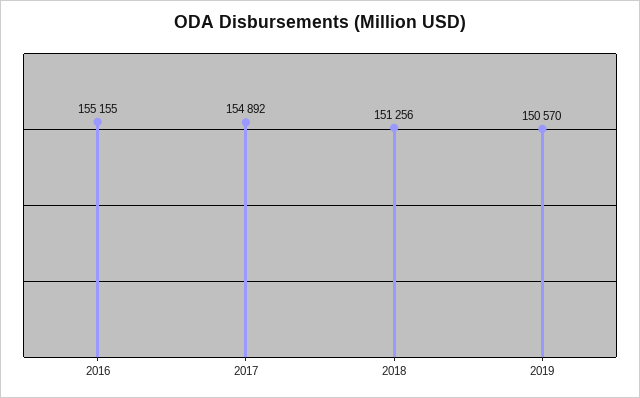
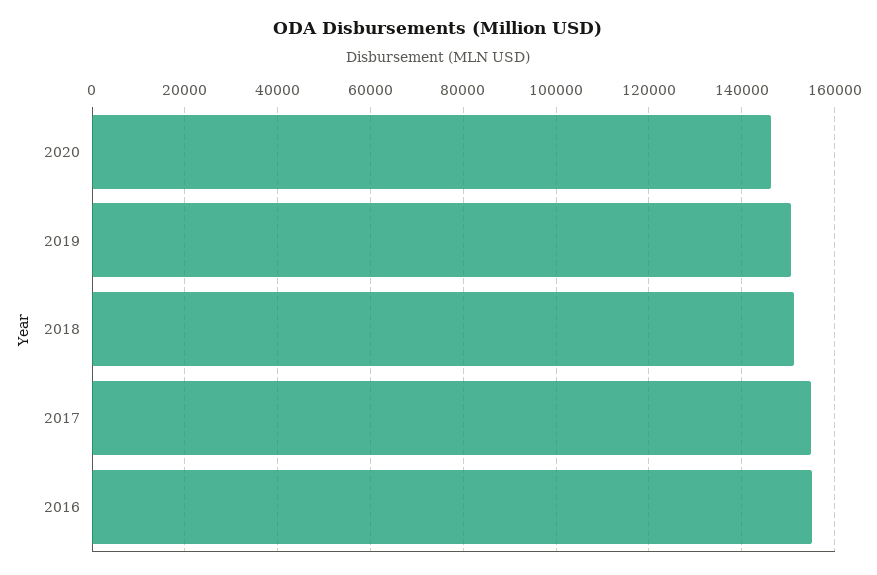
2020: none -> 146000

